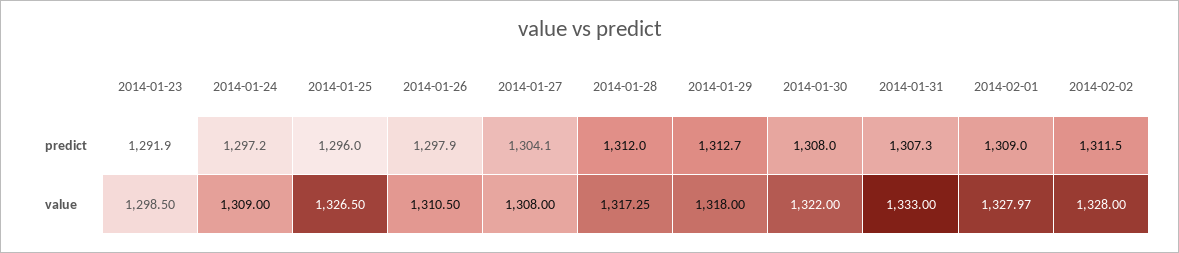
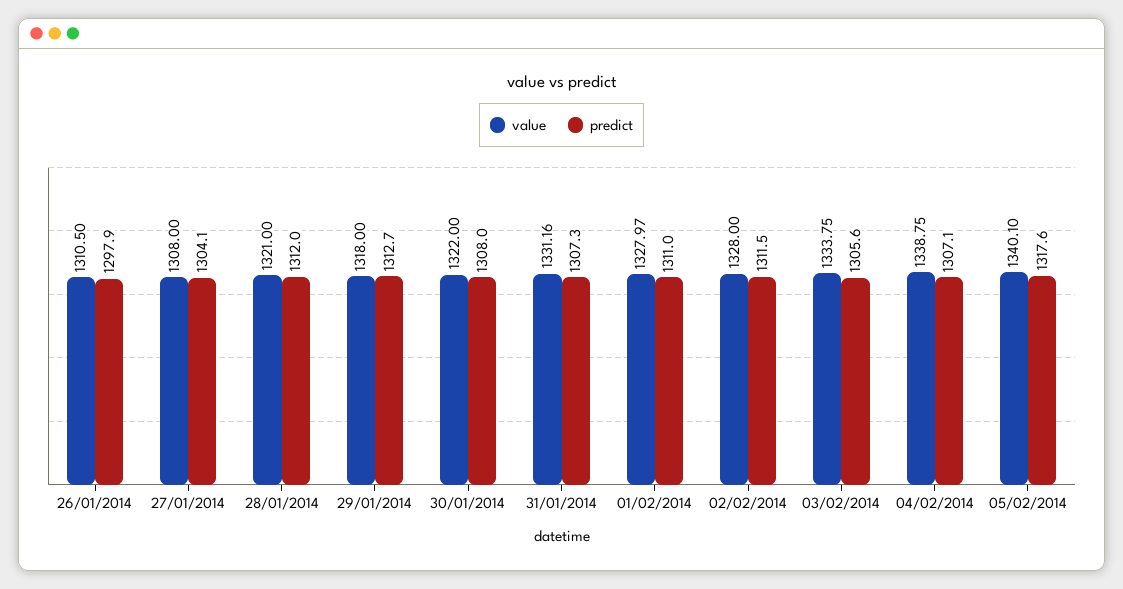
predict, 2014-01-23: 1291.9 -> none
predict, 2014-01-24: 1297.2 -> none
predict, 2014-01-25: 1296 -> none
predict, 2014-02-01: 1309 -> 1311
value, 2014-01-23: 1298.5 -> none
value, 2014-01-24: 1309 -> none
value, 2014-01-25: 1326.5 -> none
value, 2014-01-28: 1317.25 -> 1321
value, 2014-01-31: 1333 -> 1331.16
value, 03/02/2014: none -> 1333.75
predict, 03/02/2014: none -> 1305.6
value, 04/02/2014: none -> 1338.75
predict, 04/02/2014: none -> 1307.1
value, 05/02/2014: none -> 1340.1
predict, 05/02/2014: none -> 1317.6

